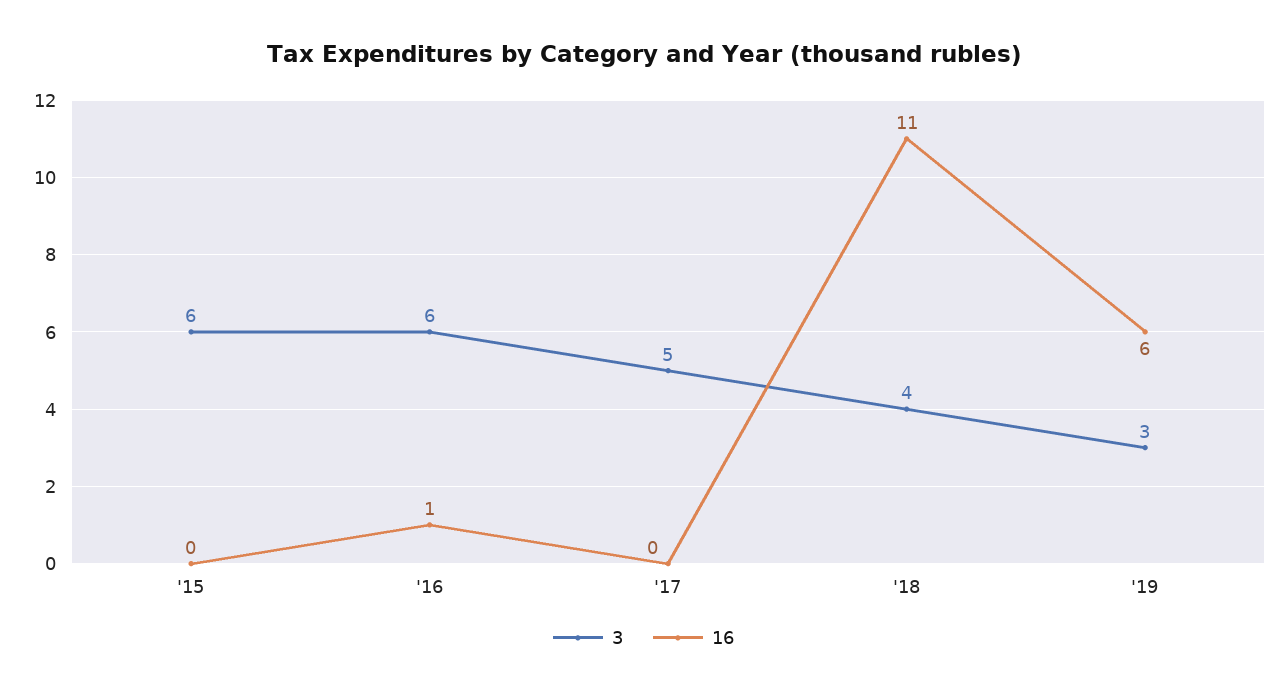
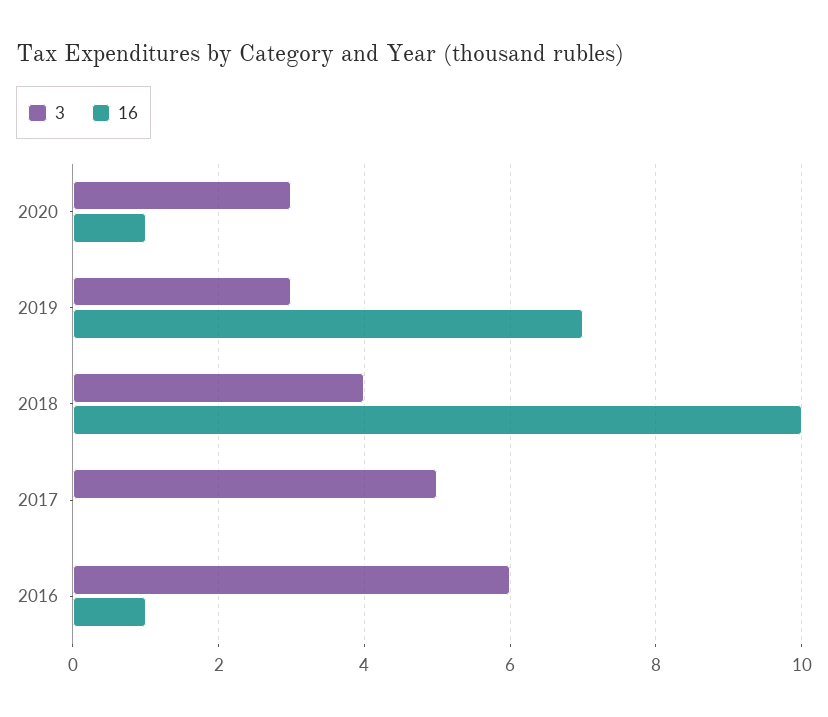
3, '15: 6 -> none
16, '15: 0 -> none
16, '18: 11 -> 10
16, '19: 6 -> 7
3, 2020: none -> 3
16, 2020: none -> 1

